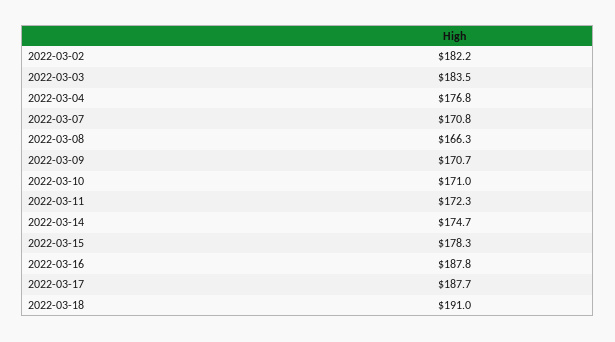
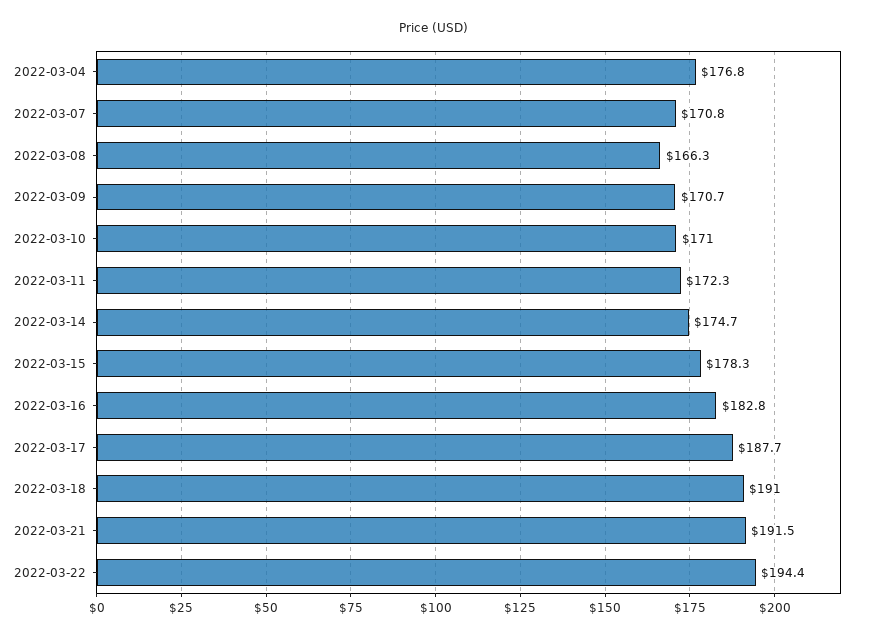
2022-03-02: 182.2 -> none
2022-03-03: 183.5 -> none
2022-03-16: 187.8 -> 182.8
2022-03-21: none -> 191.5
2022-03-22: none -> 194.4

